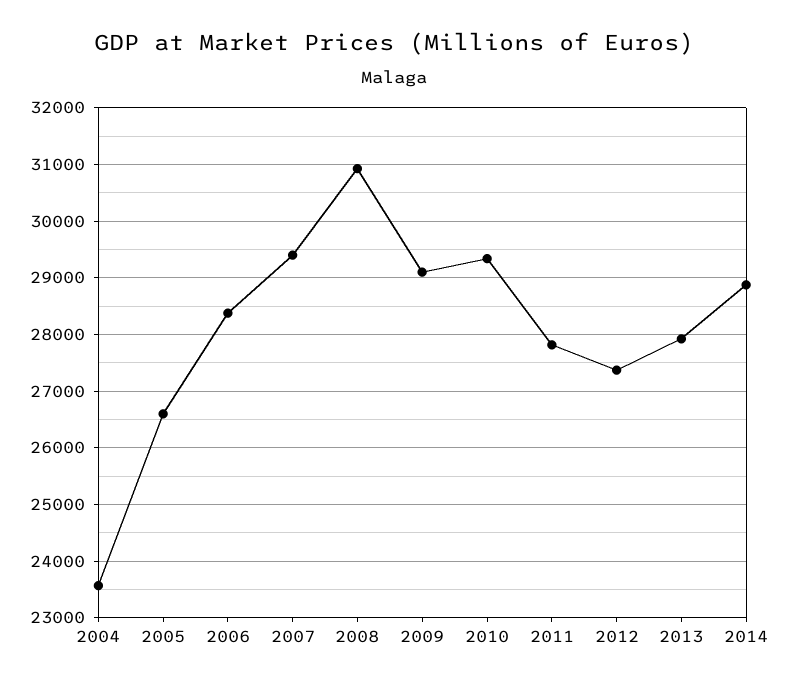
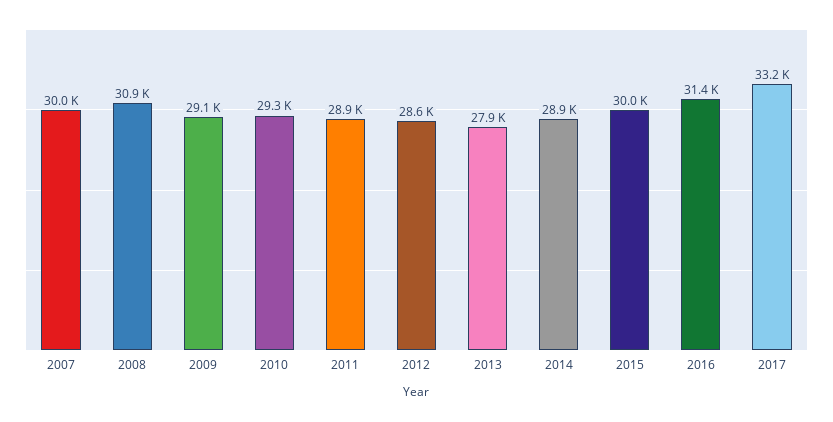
2004: 23600 -> none
2005: 26600 -> none
2006: 28400 -> none
2007: 29400 -> 30000
2011: 27800 -> 28900
2012: 27400 -> 28600
2015: none -> 30000
2016: none -> 31400
2017: none -> 33200

